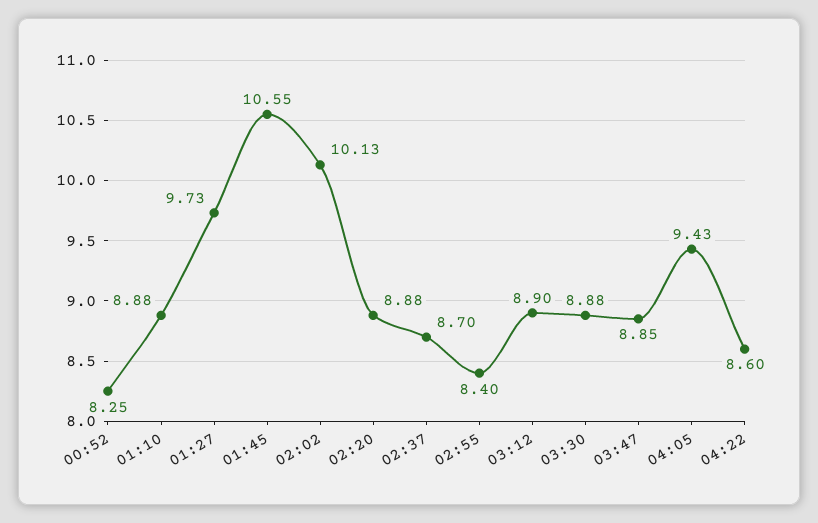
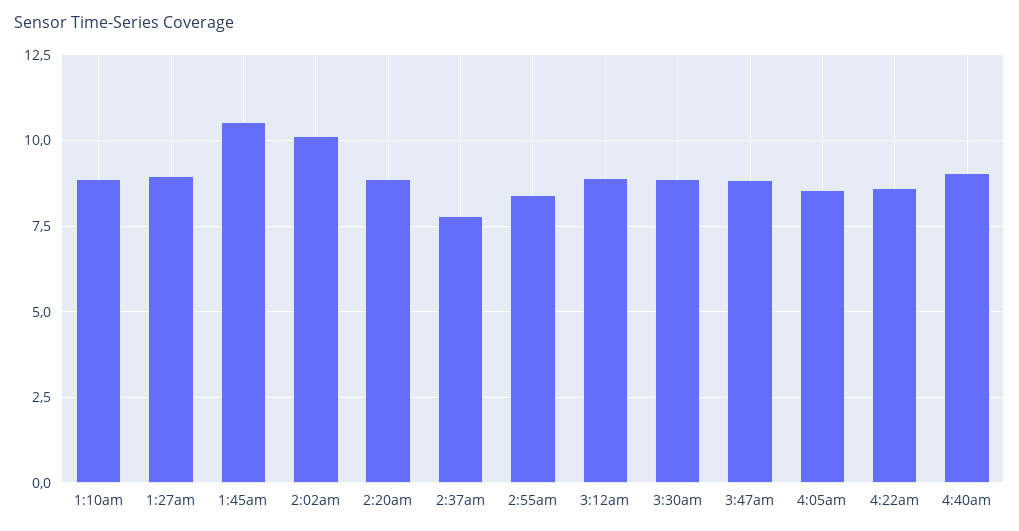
00:52: 8.25 -> none
01:27: 9.73 -> 9
02:37: 8.7 -> 7.75
04:05: 9.43 -> 8.5
4:40am: none -> 9

